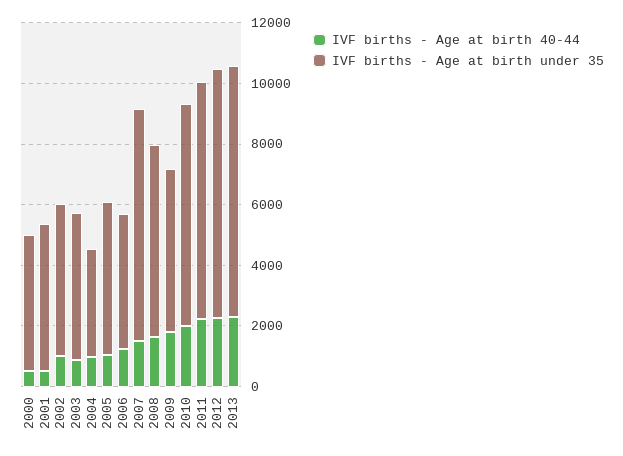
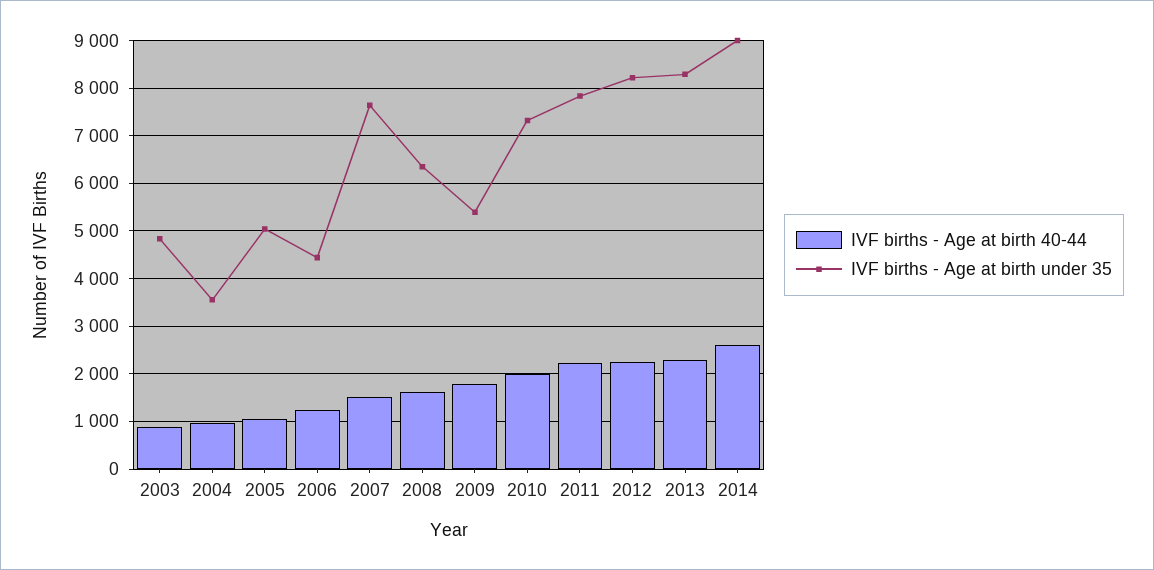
IVF births - Age at birth 40-44, 2000: 500 -> none
IVF births - Age at birth under 35, 2000: 4500 -> none
IVF births - Age at birth 40-44, 2001: 500 -> none
IVF births - Age at birth under 35, 2001: 5000 -> none
IVF births - Age at birth 40-44, 2002: 1000 -> none
IVF births - Age at birth under 35, 2002: 5000 -> none
IVF births - Age at birth 40-44, 2014: none -> 2600
IVF births - Age at birth under 35, 2014: none -> 9000

